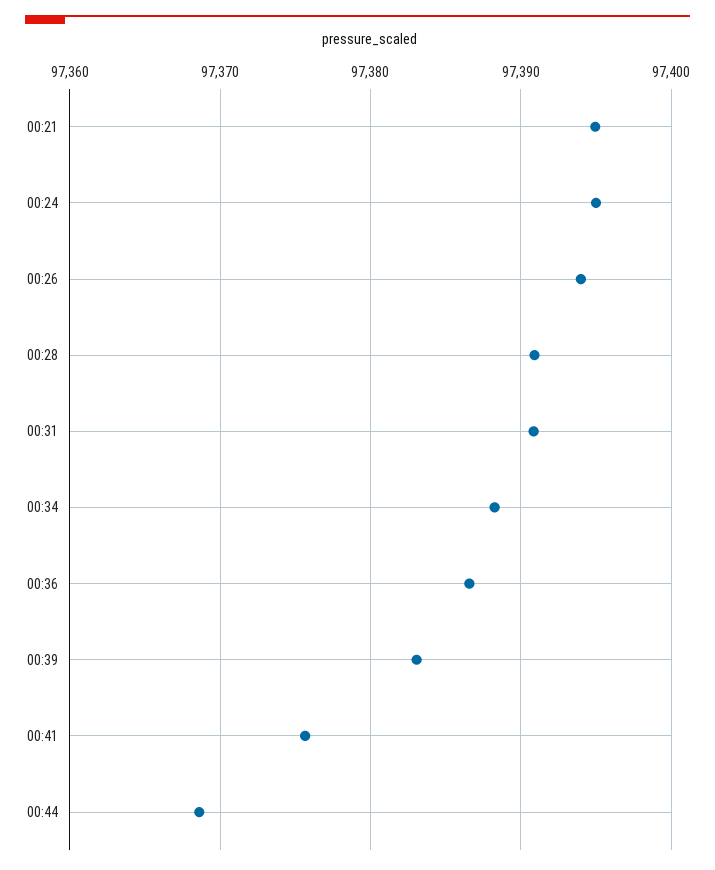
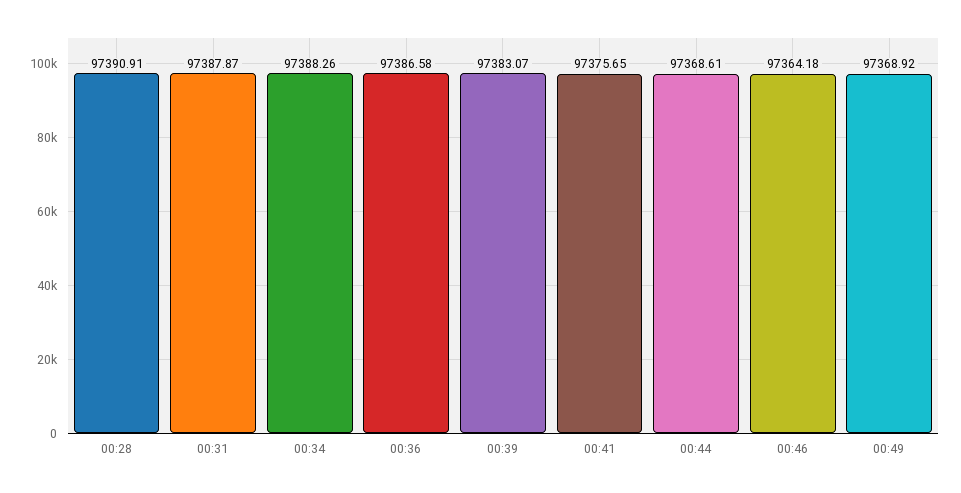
00:21: 97395 -> none
00:24: 97395 -> none
00:26: 97394 -> none
00:31: 97391 -> 97387.87
00:46: none -> 97364.18
00:49: none -> 97368.92

